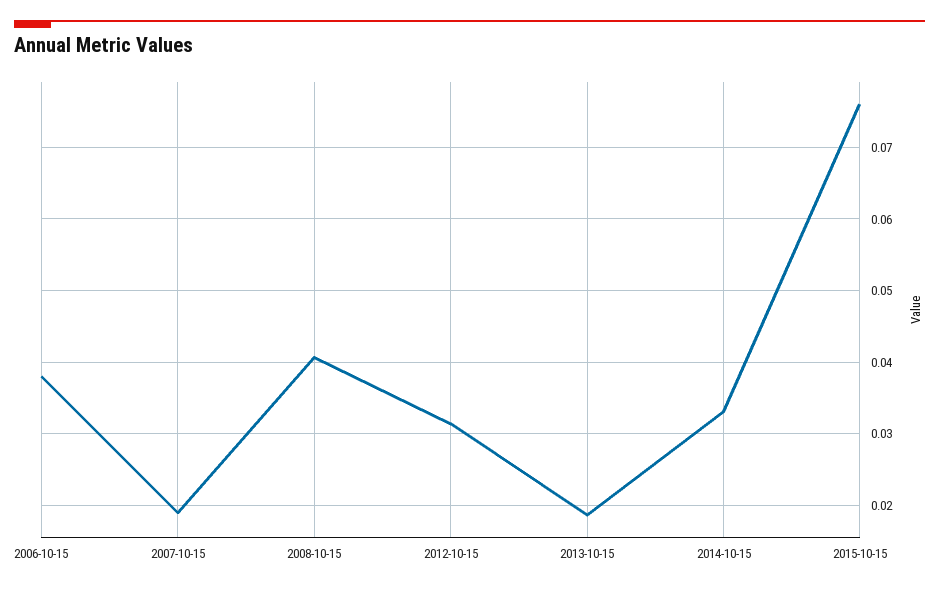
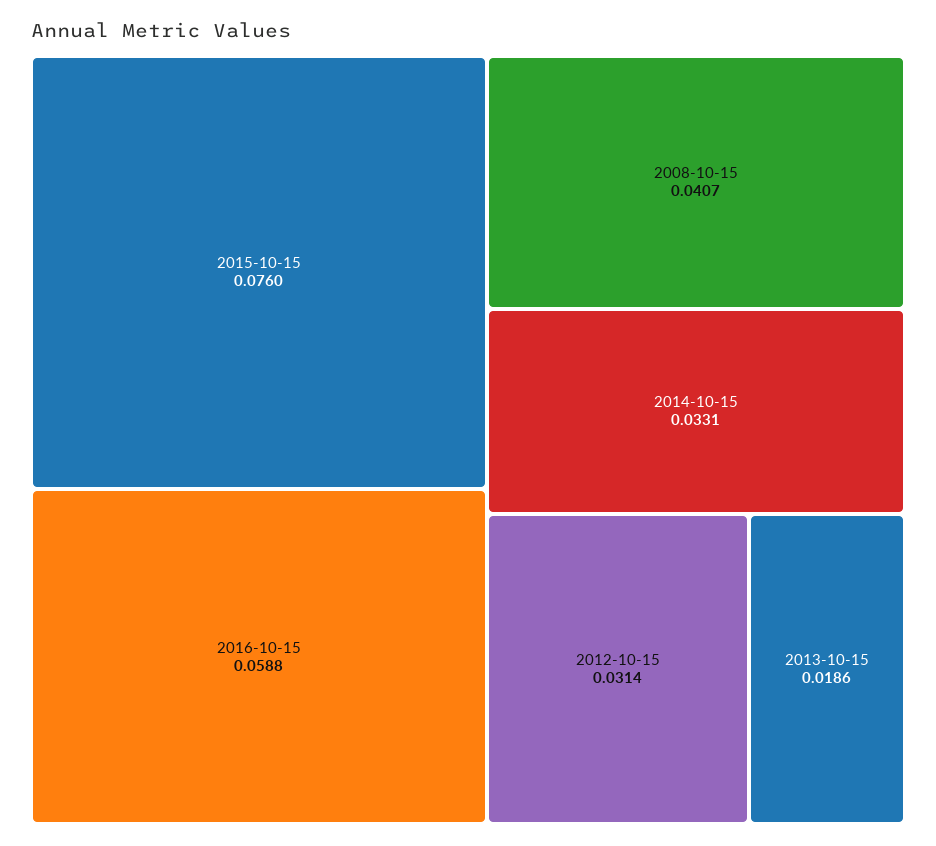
2006-10-15: 0.038 -> none
2007-10-15: 0.019 -> none
2016-10-15: none -> 0.0588

